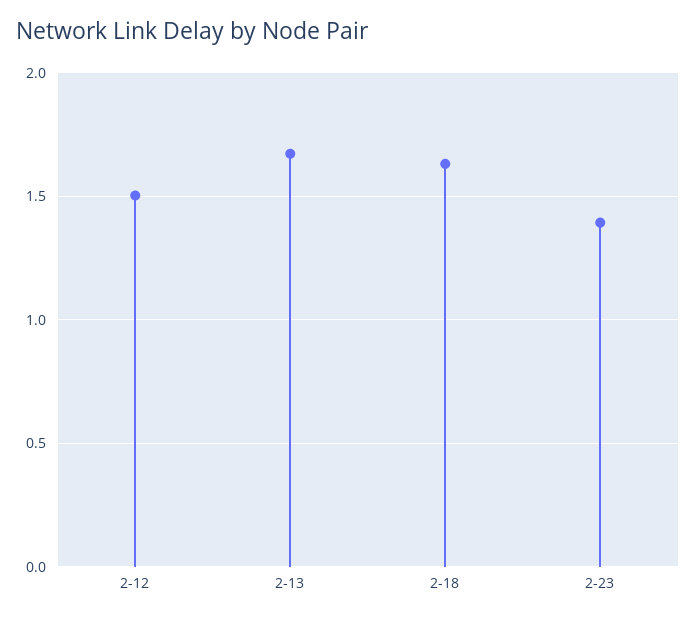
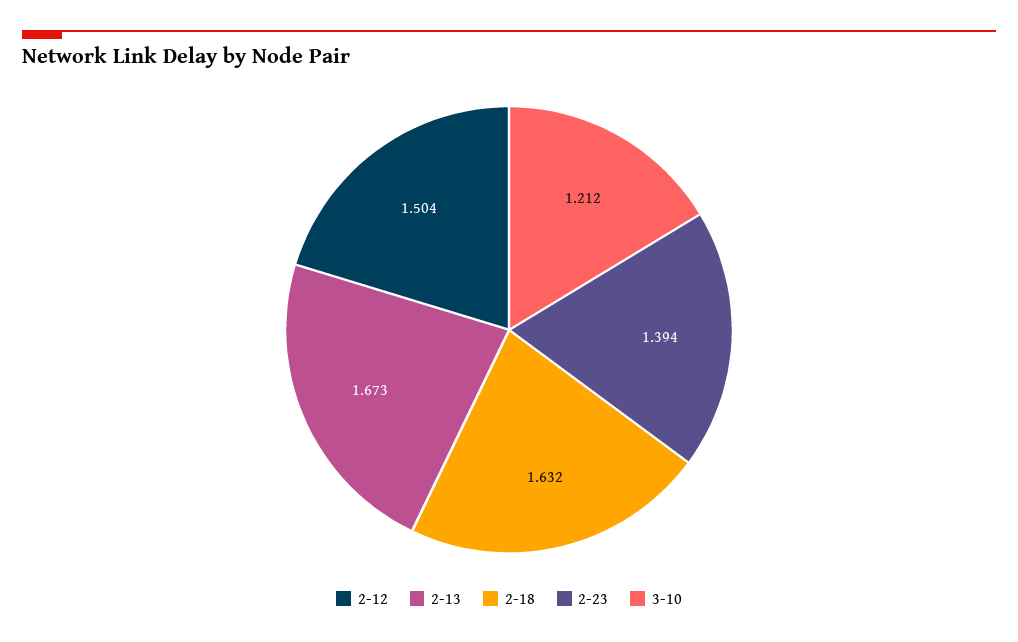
3-10: none -> 1.212

